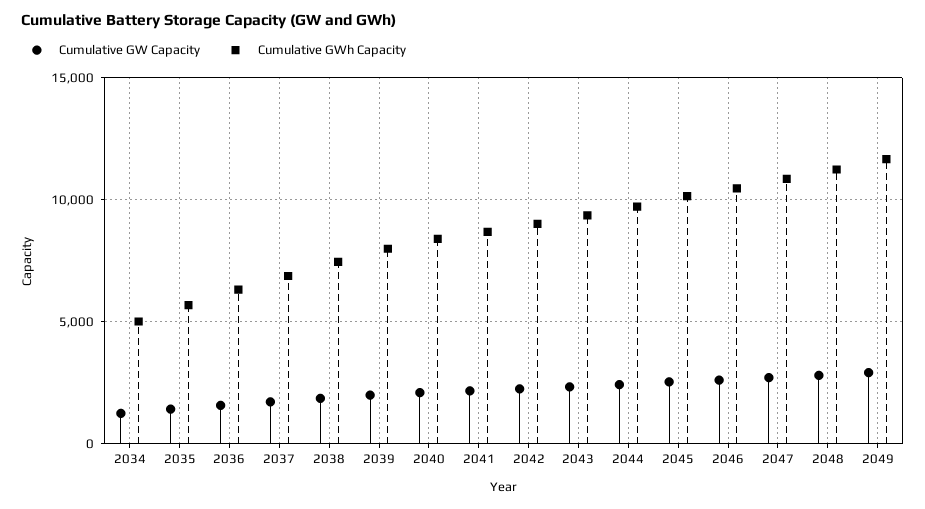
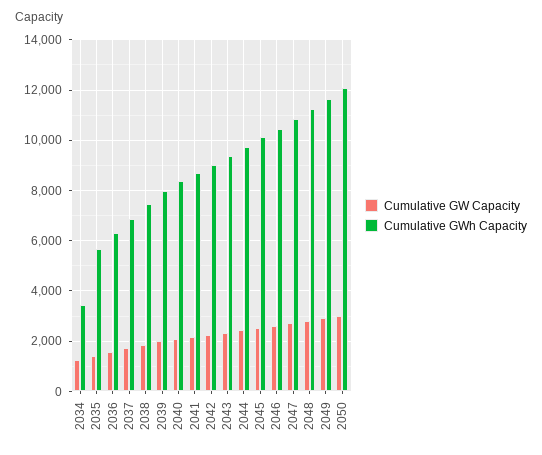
Cumulative GWh Capacity, 2034: 5000 -> 3500
Cumulative GW Capacity, 2050: none -> 3000
Cumulative GWh Capacity, 2050: none -> 12000

